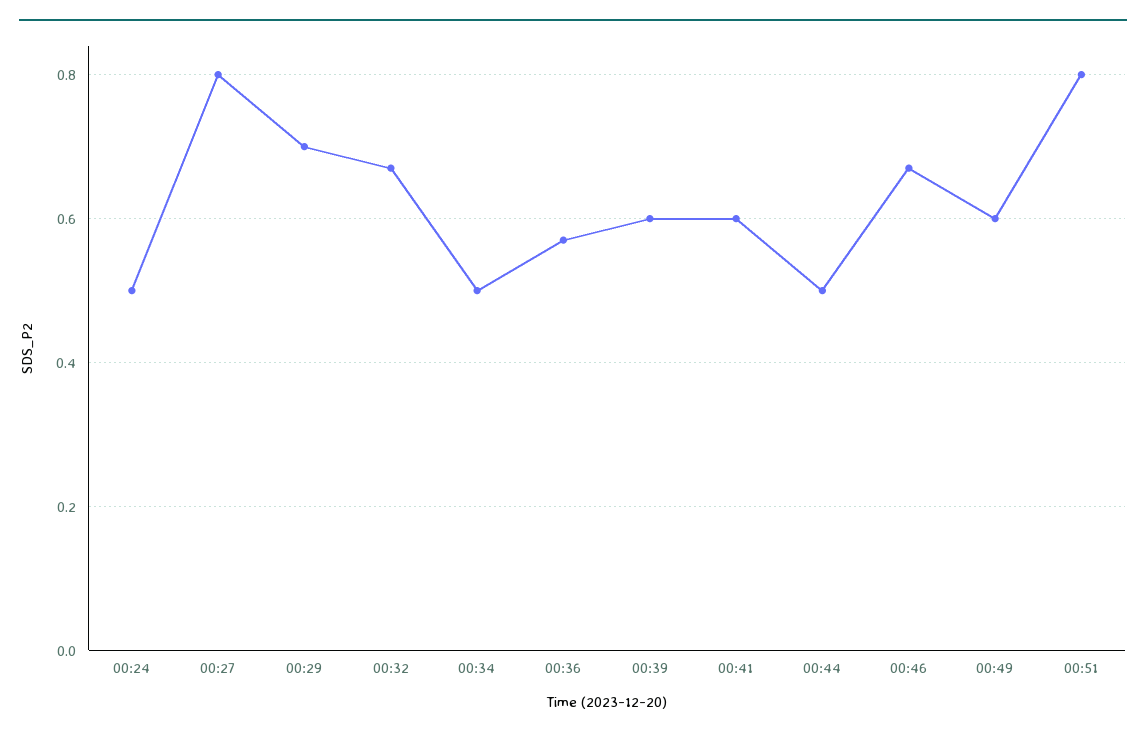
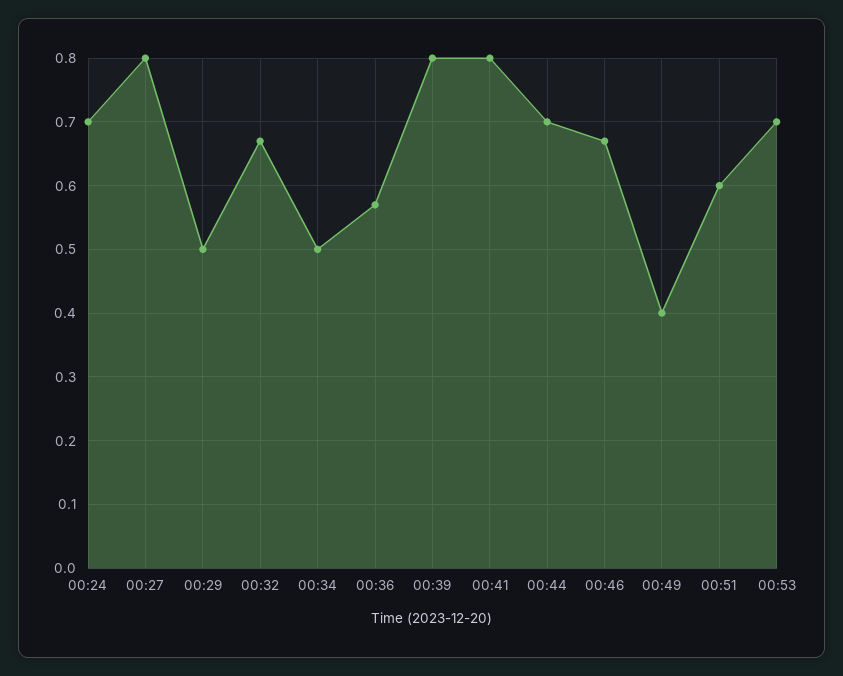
00:24: 0.5 -> 0.7
00:29: 0.7 -> 0.5
00:39: 0.6 -> 0.8
00:41: 0.6 -> 0.8
00:44: 0.5 -> 0.7
00:49: 0.6 -> 0.4
00:51: 0.8 -> 0.6
00:53: none -> 0.7

